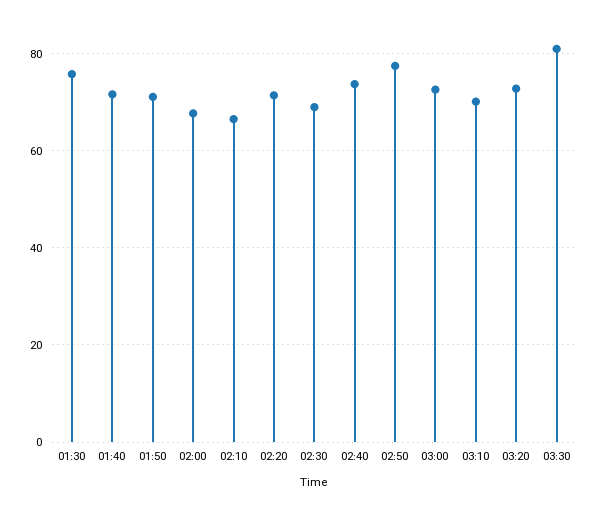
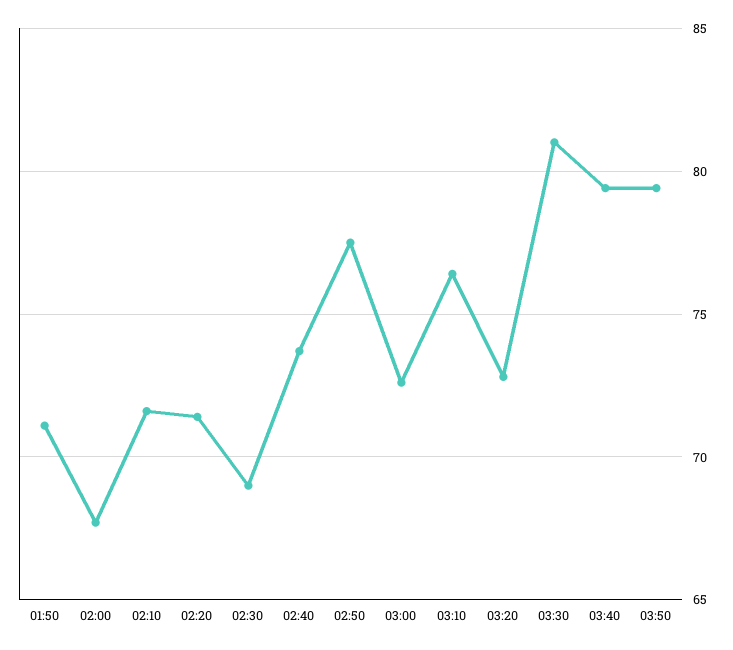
01:30: 76 -> none
01:40: 72 -> none
02:10: 66 -> 71.5
03:10: 70 -> 76.5
03:40: none -> 79.5
03:50: none -> 79.5

